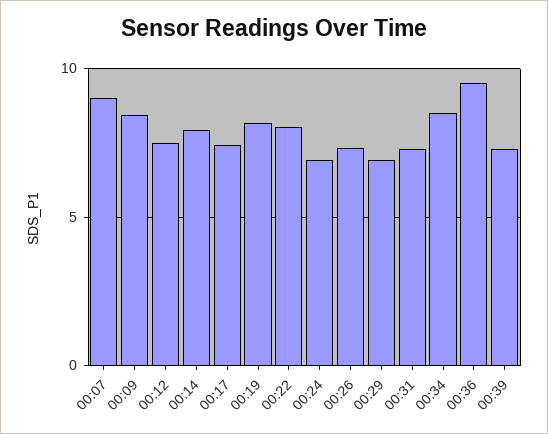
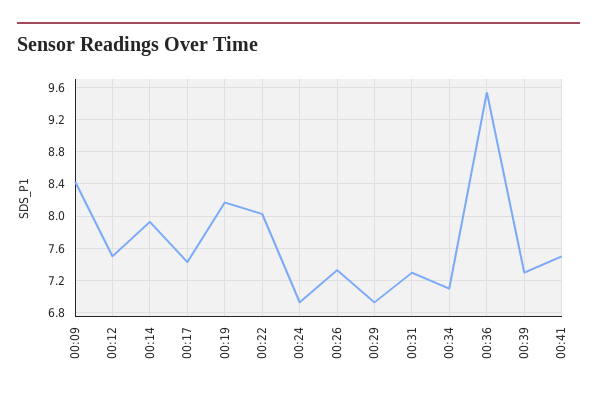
00:07: 9 -> none
00:34: 8.5 -> 7.1
00:41: none -> 7.5

